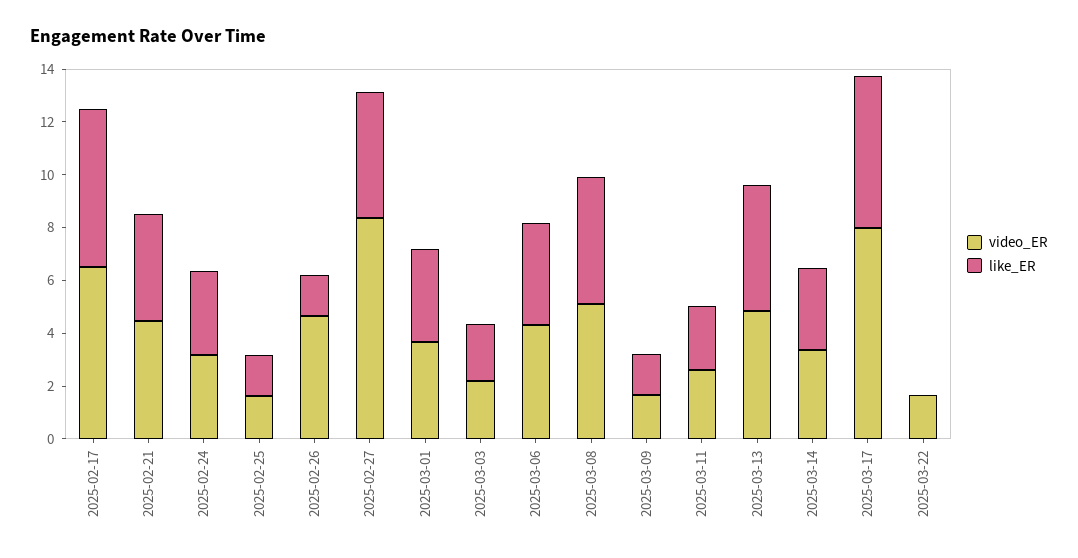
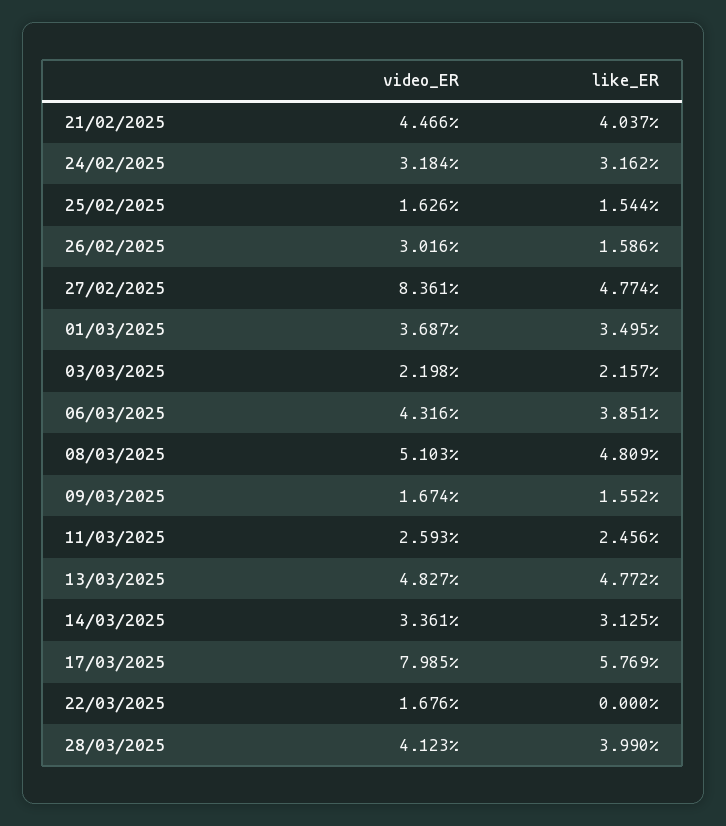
video_ER, 2025-02-17: 6.5 -> none
like_ER, 2025-02-17: 6 -> none
video_ER, 2025-02-26: 4.5 -> 3.016
video_ER, 28/03/2025: none -> 4.123
like_ER, 28/03/2025: none -> 3.99

